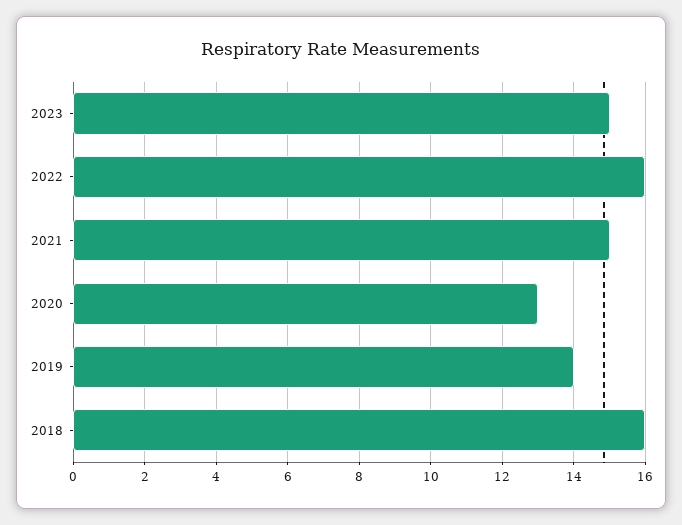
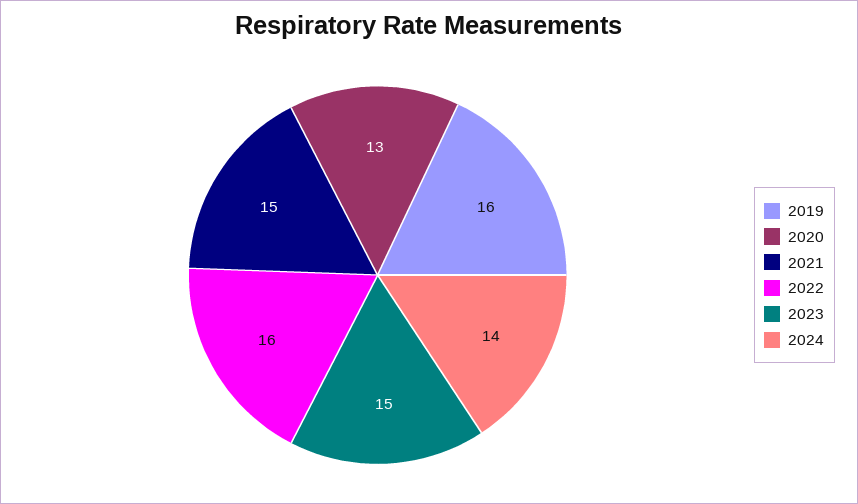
2019: 14 -> 16
2018: 16 -> none
2024: none -> 14

